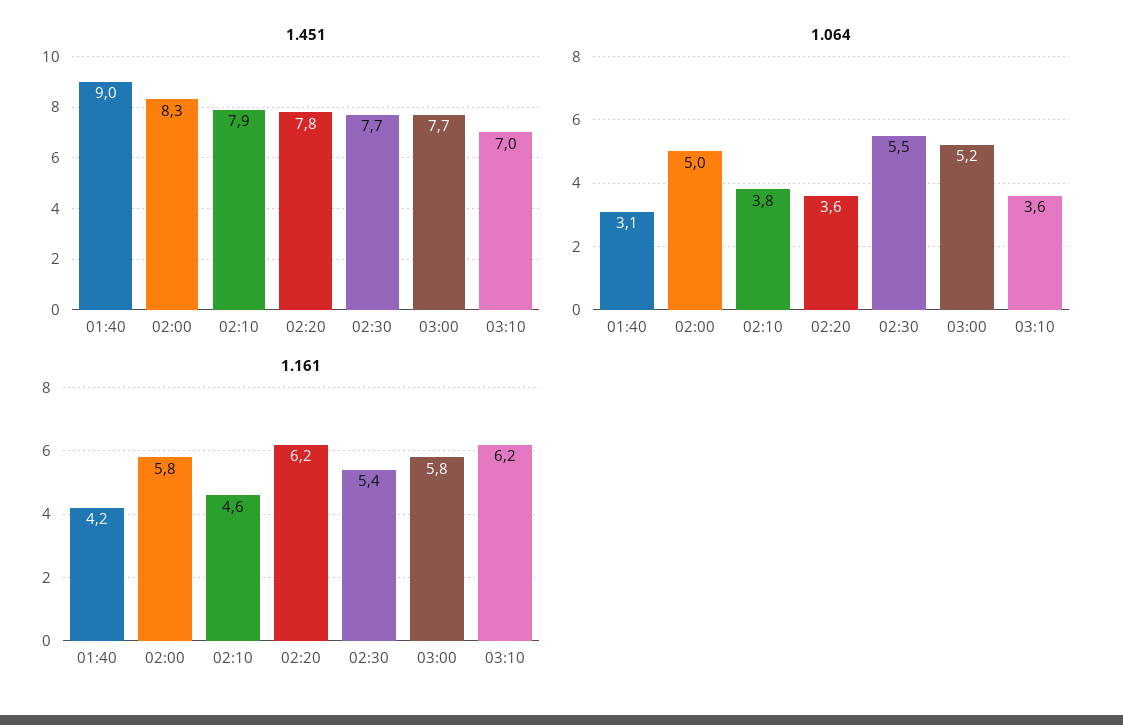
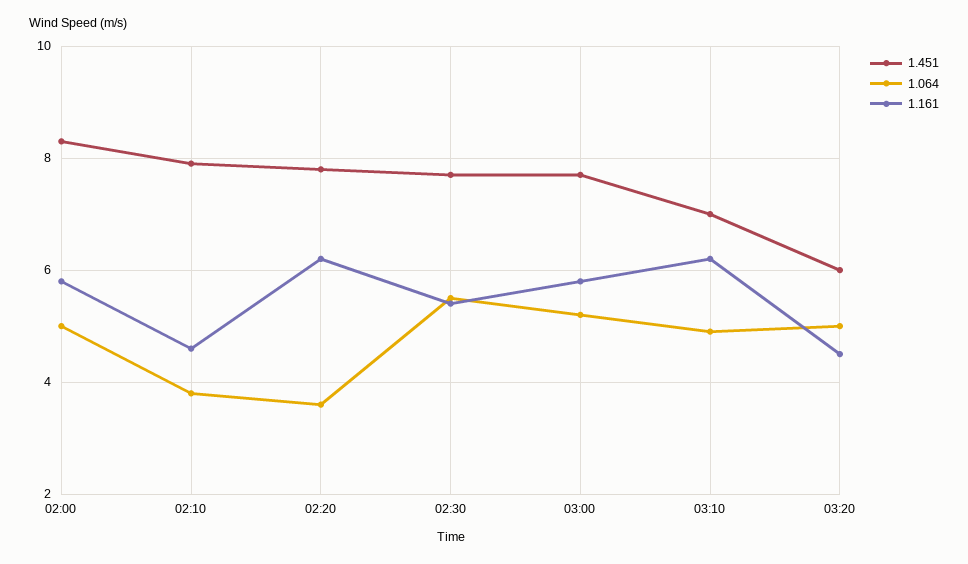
1.451, 01:40: 9 -> none
1.064, 01:40: 3.1 -> none
1.064, 03:10: 3.6 -> 5
1.161, 01:40: 4.2 -> none
1.451, 03:20: none -> 6
1.064, 03:20: none -> 5
1.161, 03:20: none -> 4.5

